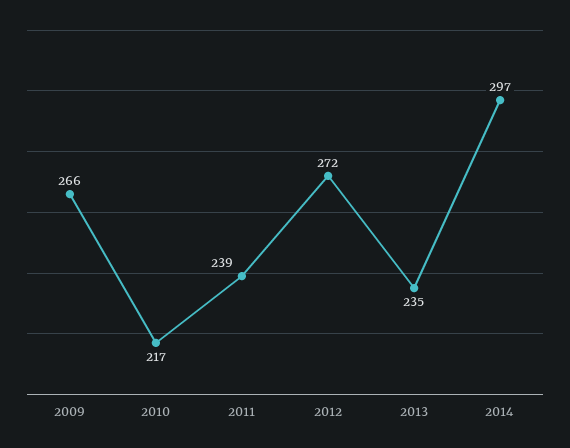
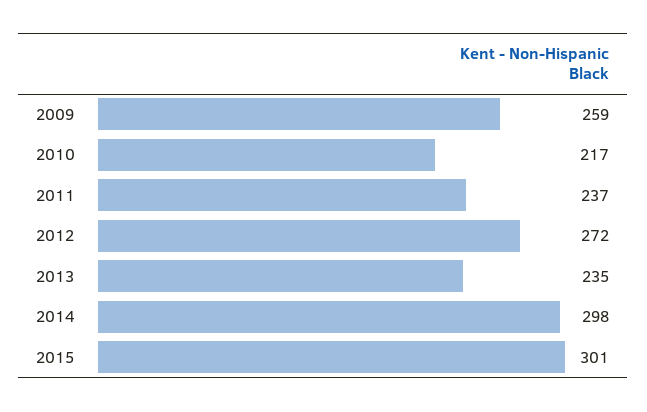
2009: 266 -> 259
2011: 239 -> 237
2014: 297 -> 298
2015: none -> 301

